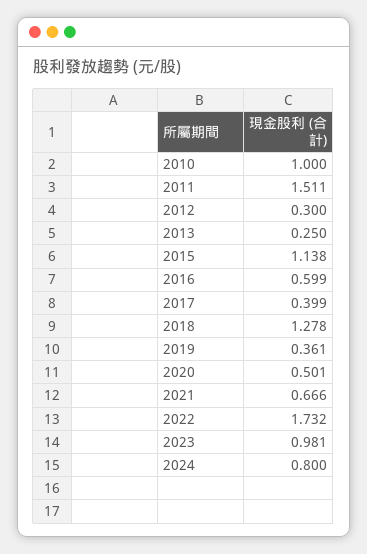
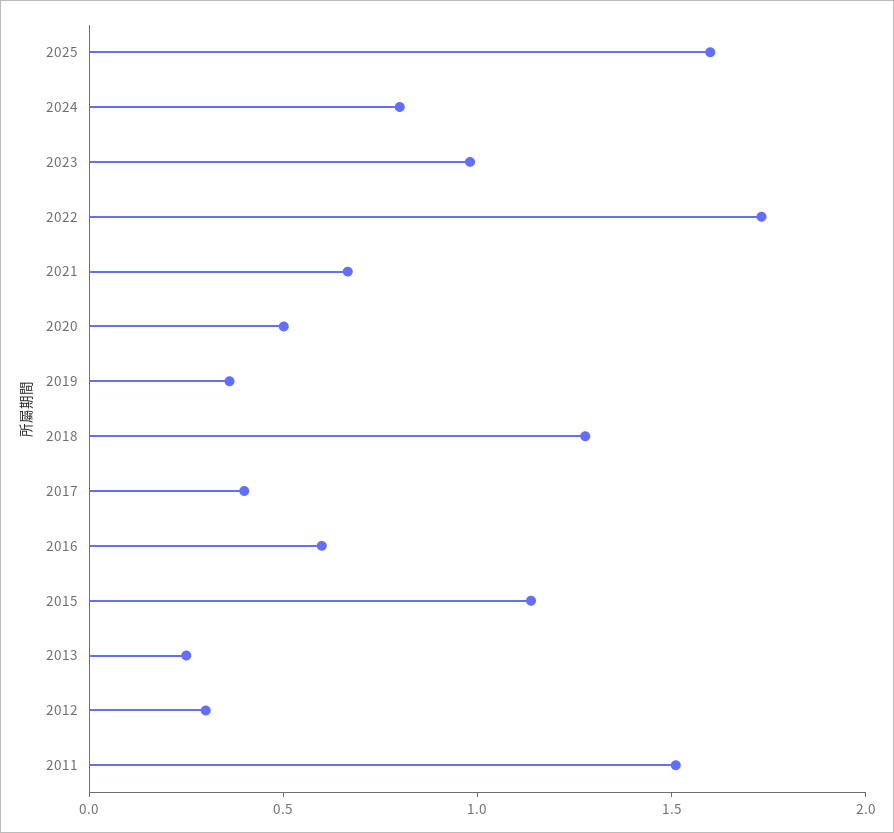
2010: 1 -> none
2025: none -> 1.6

